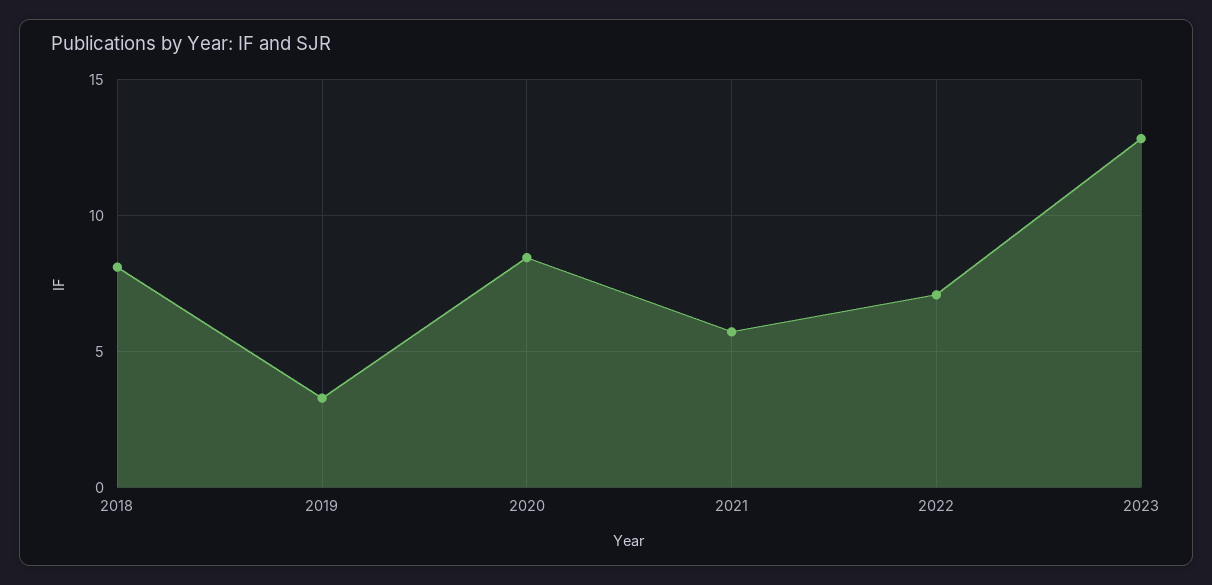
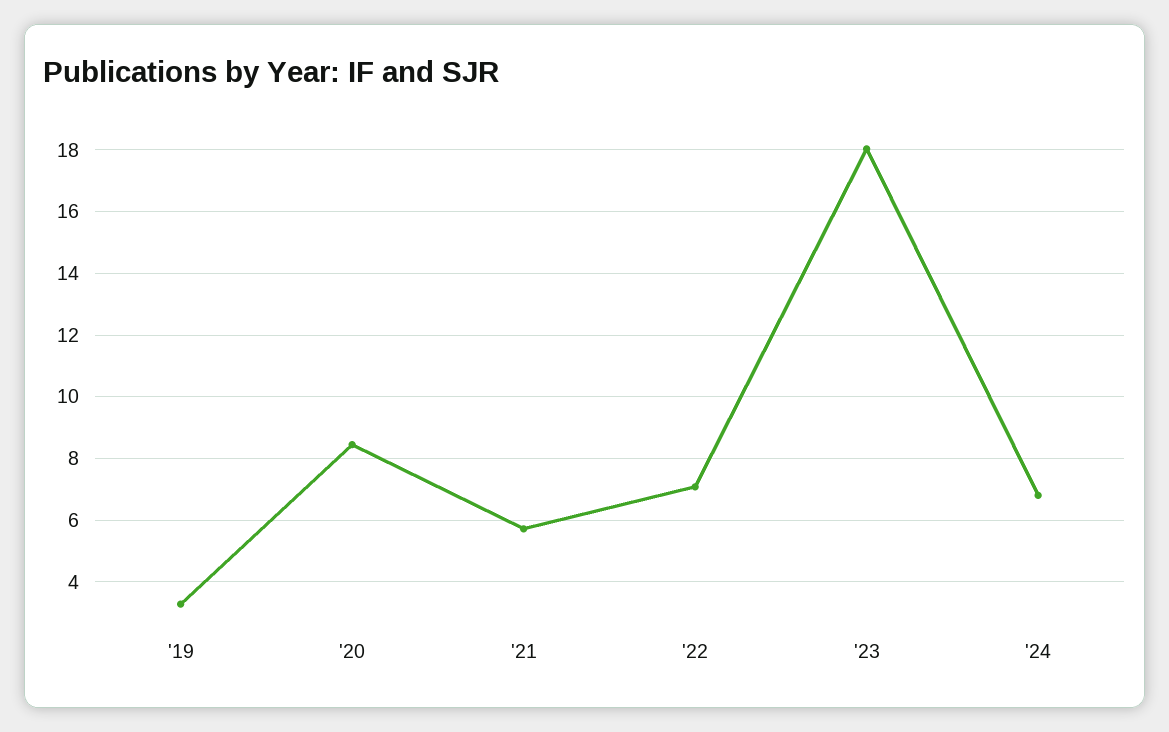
2018: 8 -> none
2023: 13 -> 18
'24: none -> 6.8

